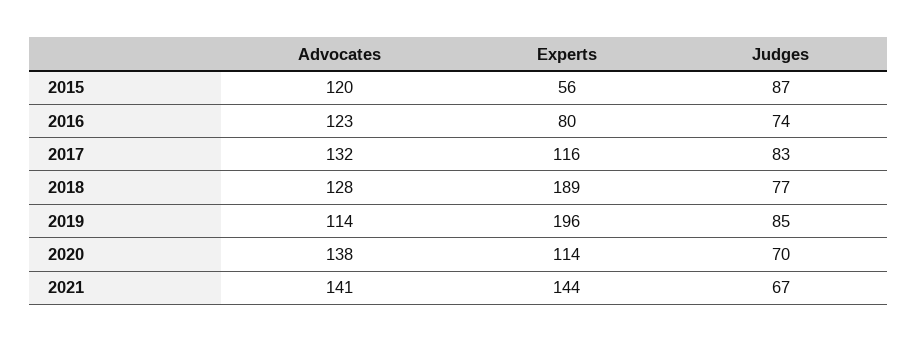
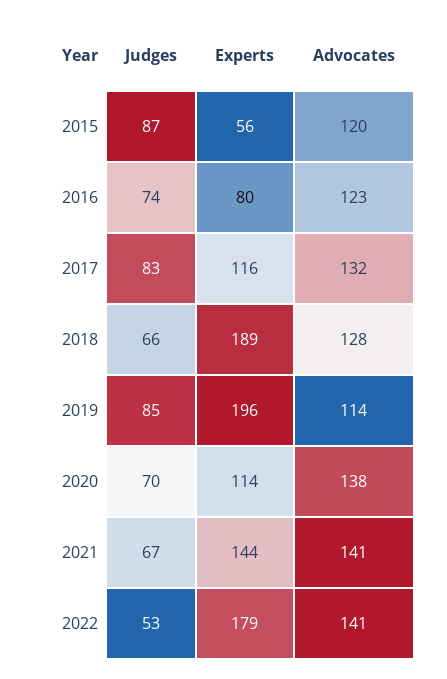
Judges, 2018: 77 -> 66
Judges, 2022: none -> 53
Experts, 2022: none -> 179
Advocates, 2022: none -> 141

